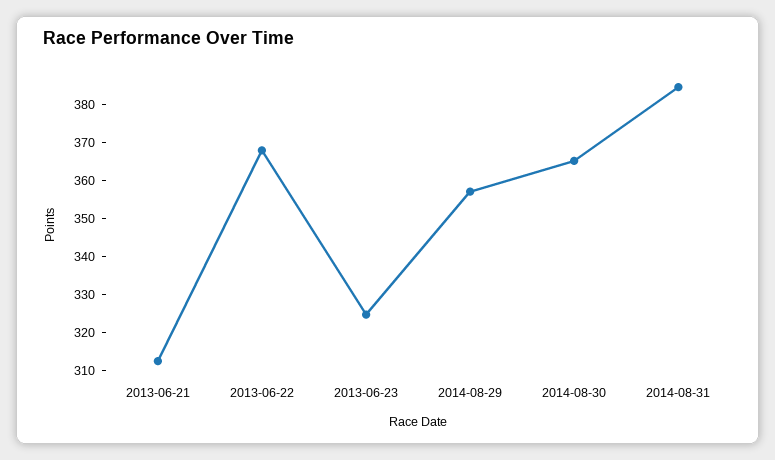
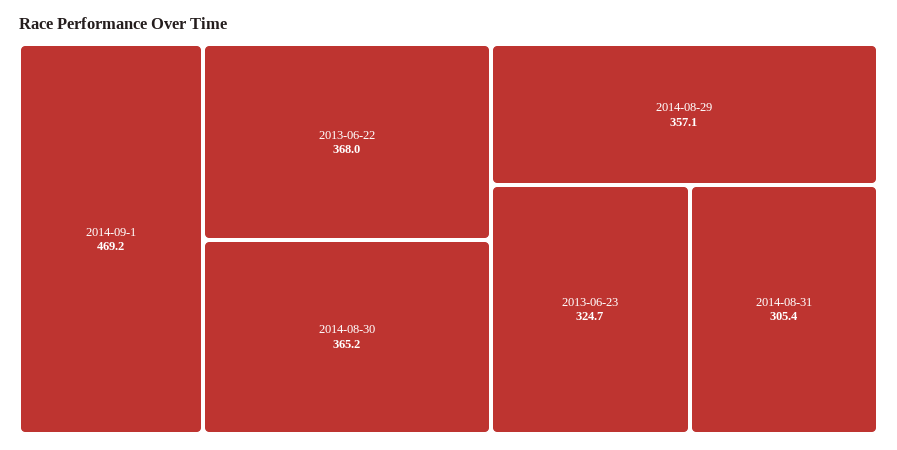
2013-06-21: 312.5 -> none
2014-08-31: 385 -> 305.4
2014-09-1: none -> 469.2

